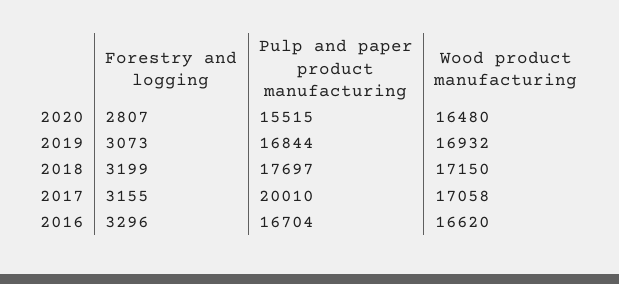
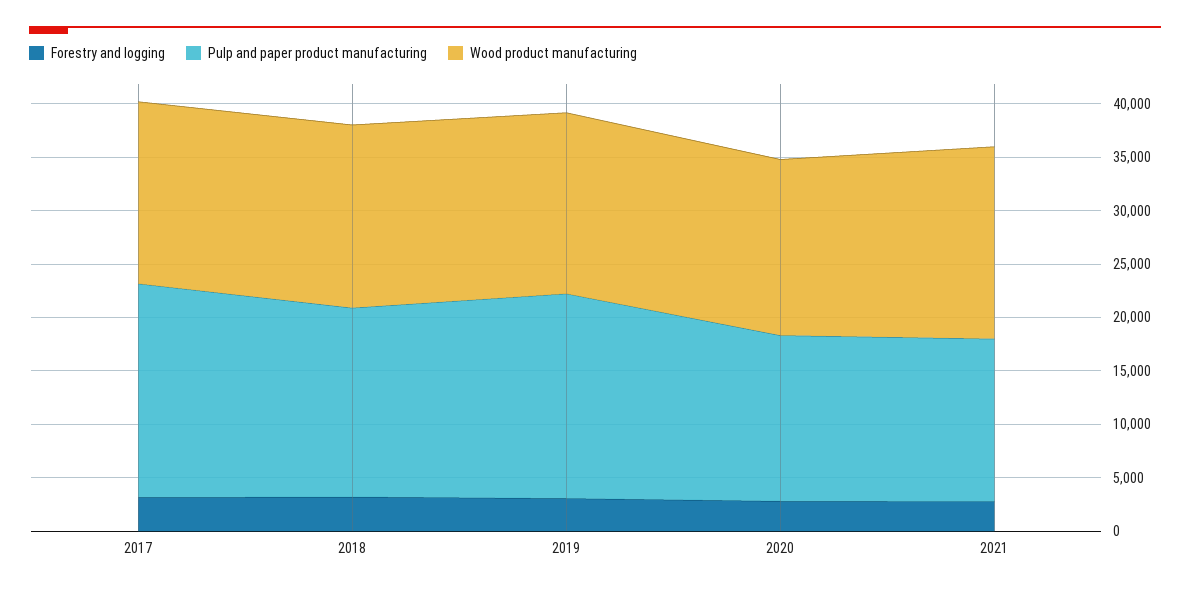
Pulp and paper product manufacturing, 2019: 16844 -> 19000
Forestry and logging, 2016: 3296 -> none
Pulp and paper product manufacturing, 2016: 16704 -> none
Wood product manufacturing, 2016: 16620 -> none
Forestry and logging, 2021: none -> 3000
Pulp and paper product manufacturing, 2021: none -> 15000
Wood product manufacturing, 2021: none -> 18000

